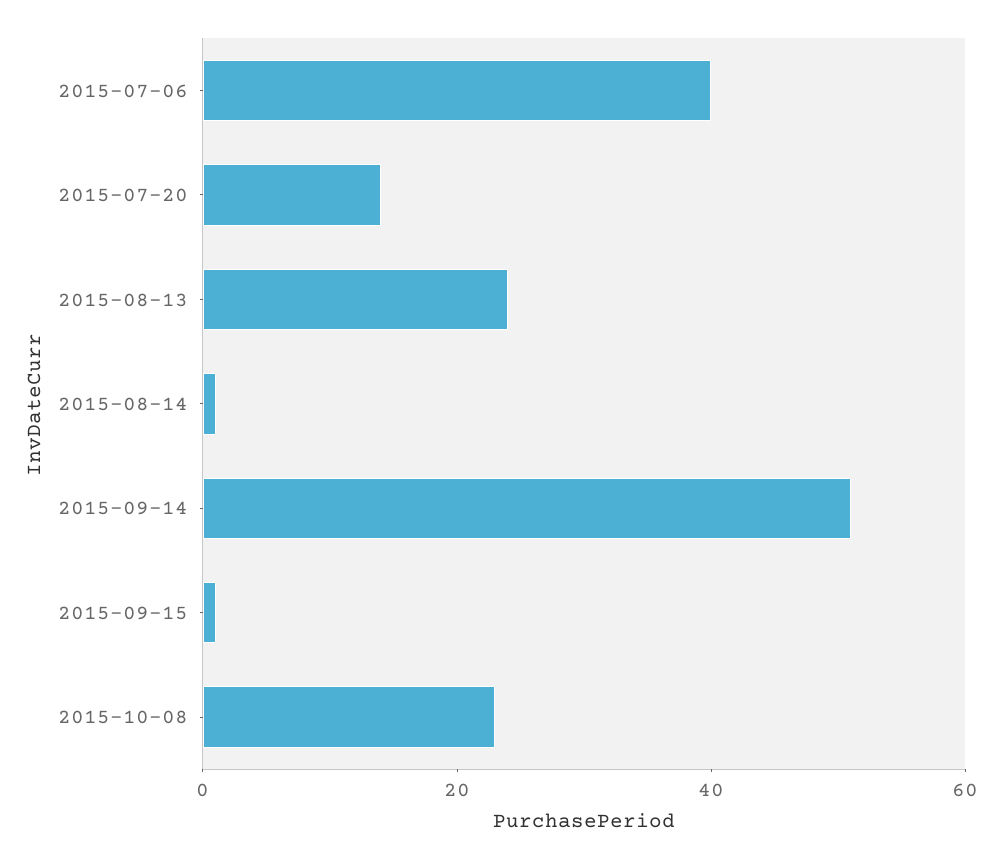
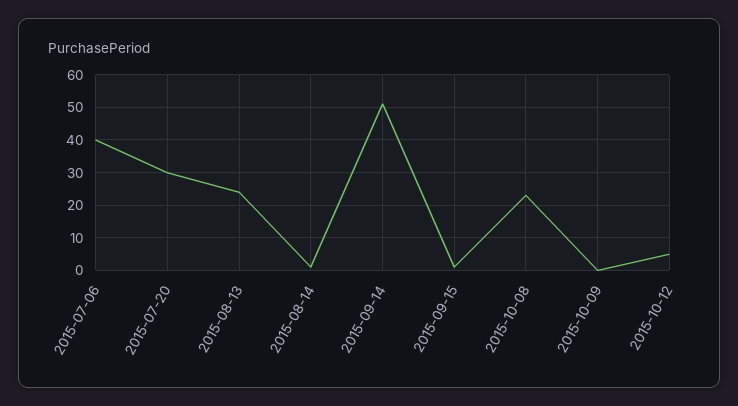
2015-07-20: 15 -> 30
2015-10-09: none -> 0
2015-10-12: none -> 5

